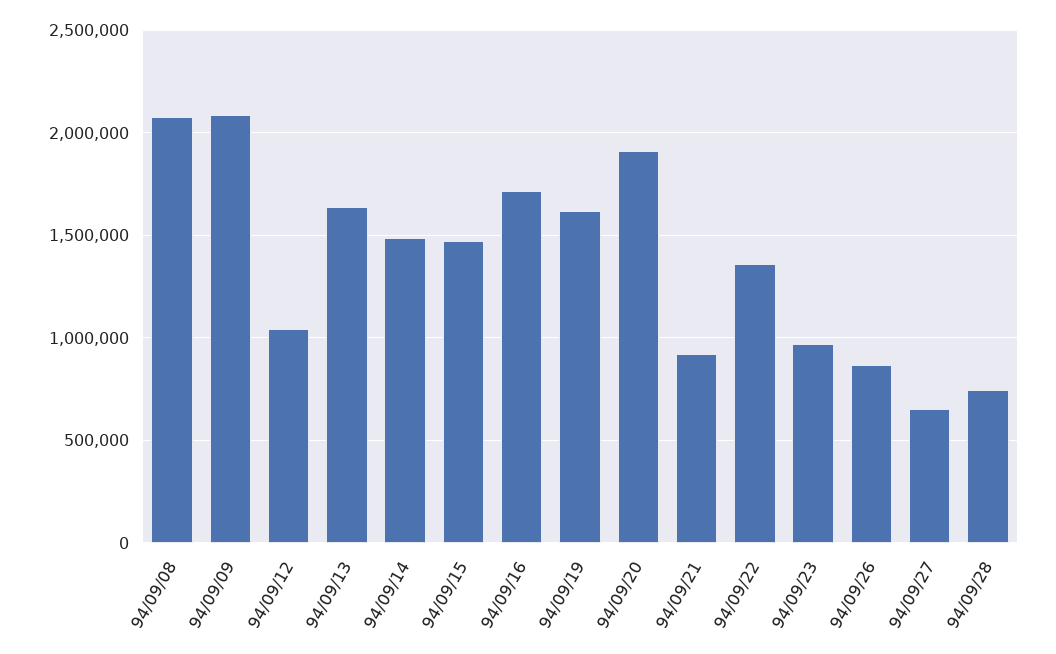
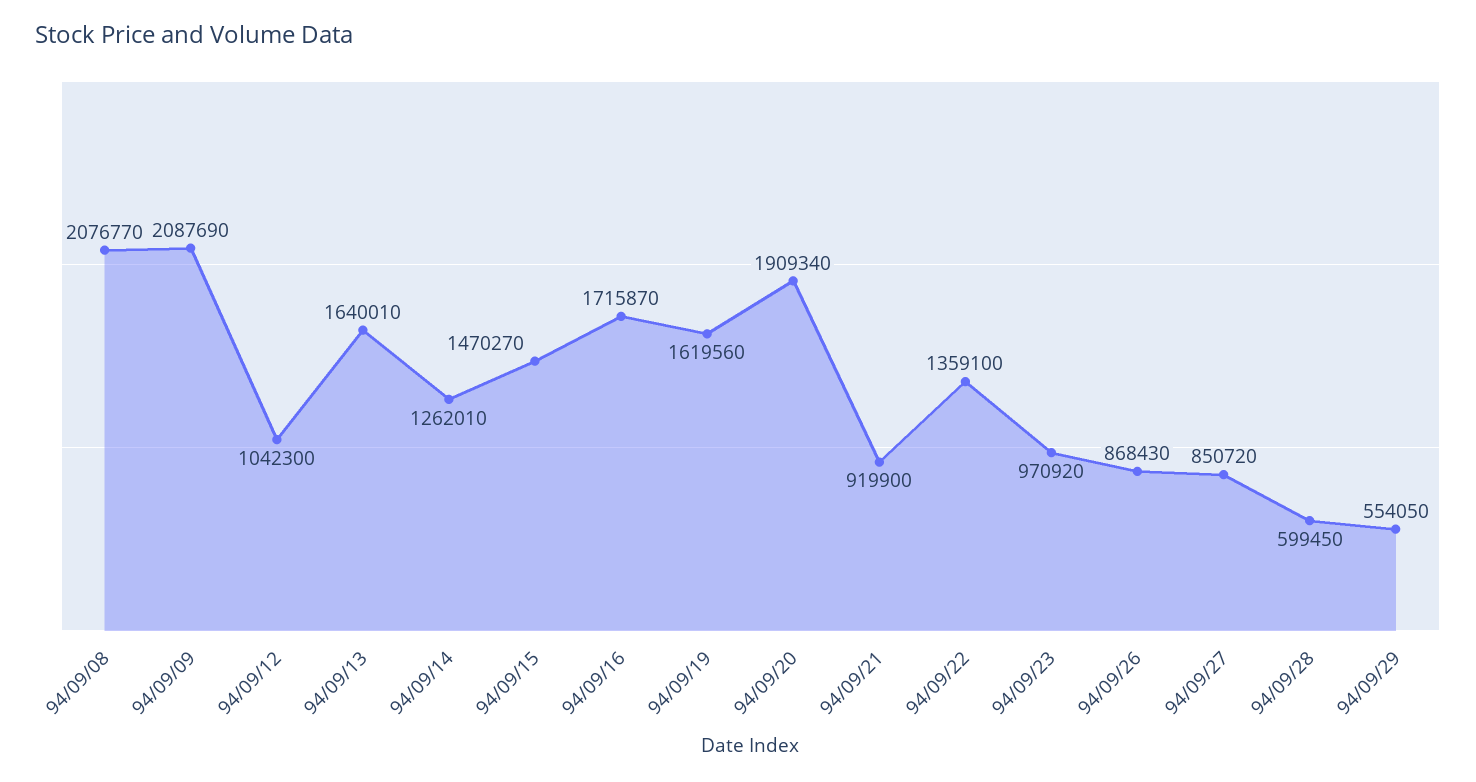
94/09/14: 1500000 -> 1262010
94/09/27: 650000 -> 850720
94/09/28: 750000 -> 599450
94/09/29: none -> 554050

